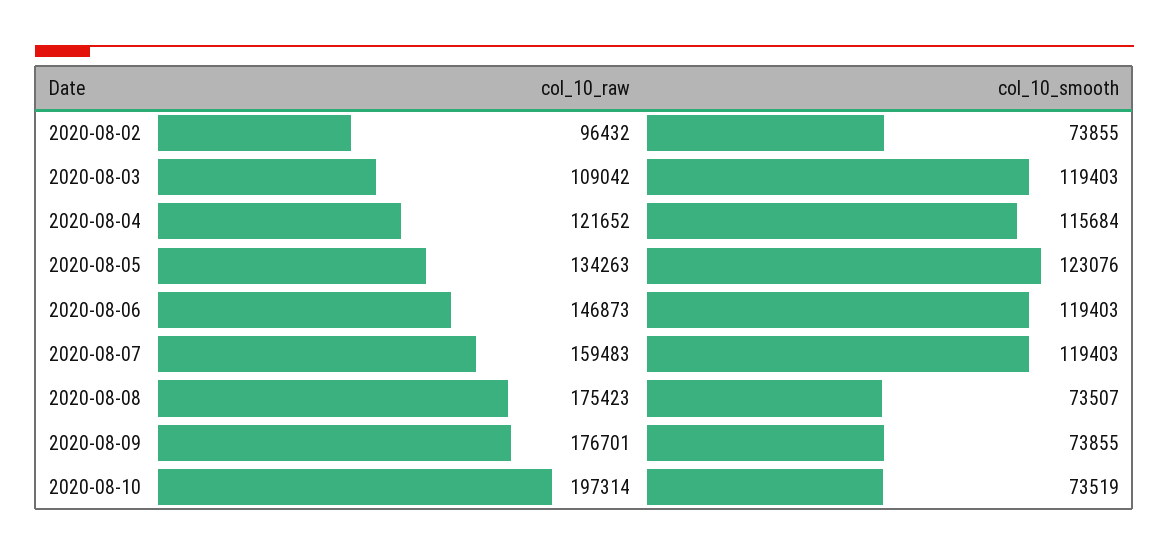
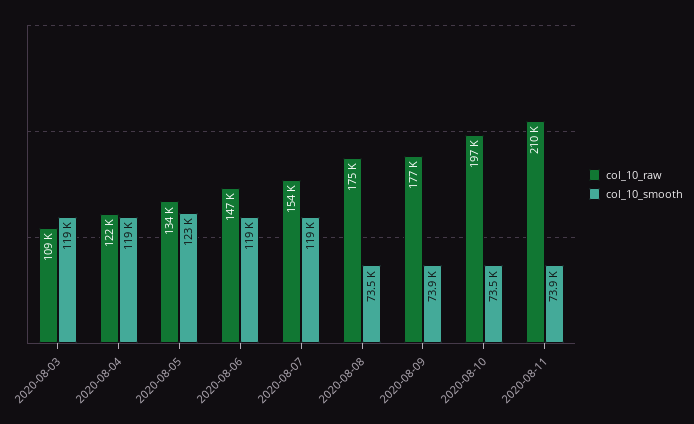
col_10_raw, 2020-08-02: 96432 -> none
col_10_smooth, 2020-08-02: 73855 -> none
col_10_smooth, 2020-08-04: 115684 -> 119000
col_10_raw, 2020-08-07: 159483 -> 154000
col_10_raw, 2020-08-11: none -> 210000
col_10_smooth, 2020-08-11: none -> 73900

